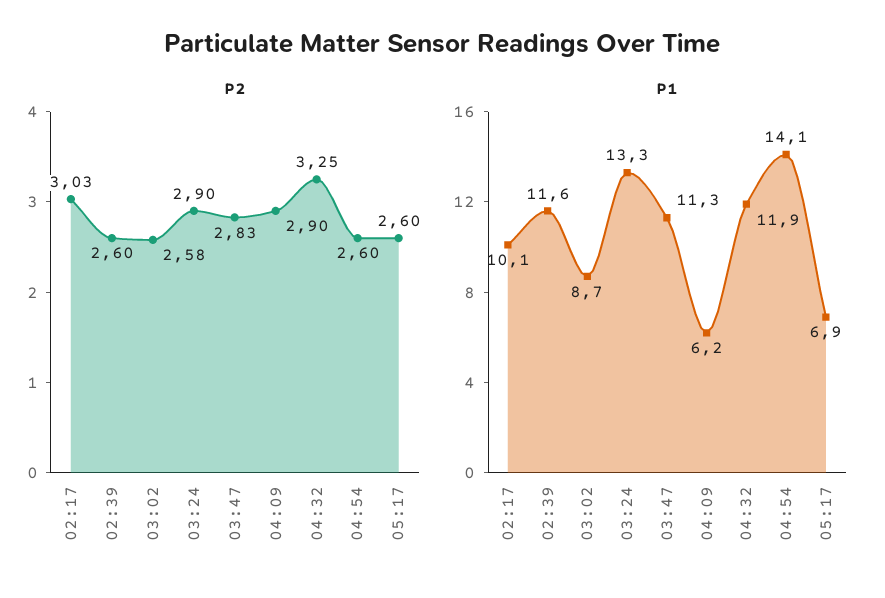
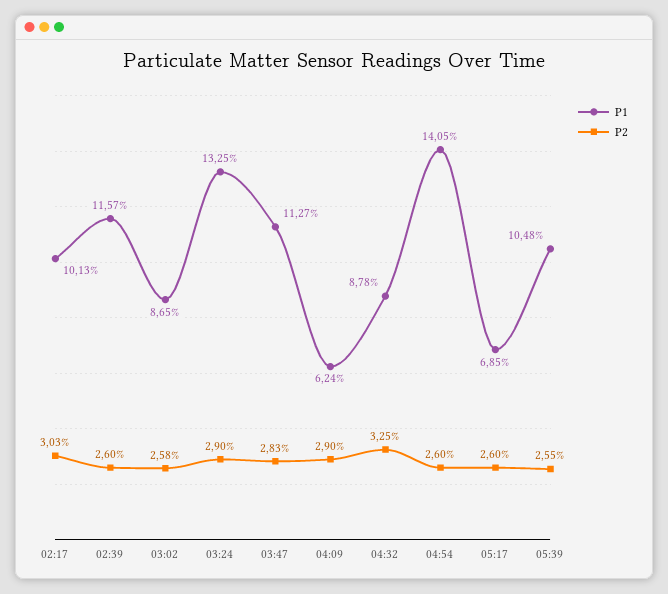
P1, 04:32: 11.9 -> 8.78
P1, 05:39: none -> 10.48
P2, 05:39: none -> 2.55

